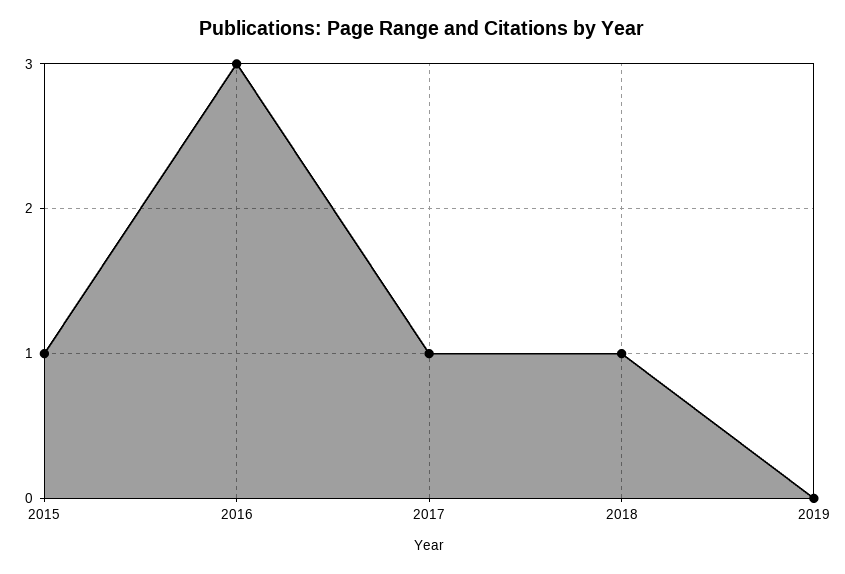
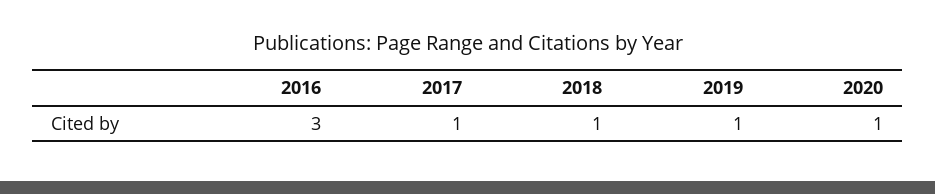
2015: 1 -> none
2019: 0 -> 1
2020: none -> 1

